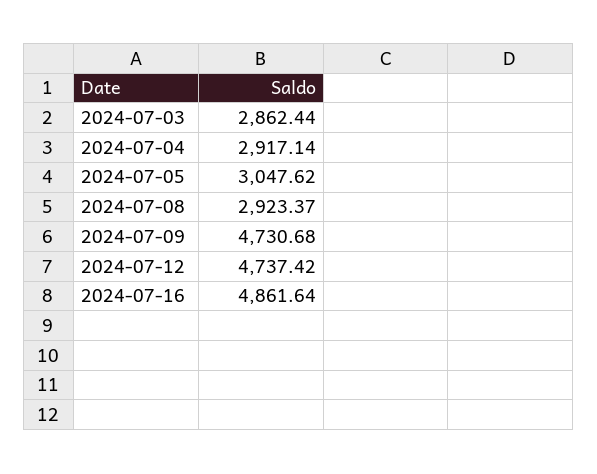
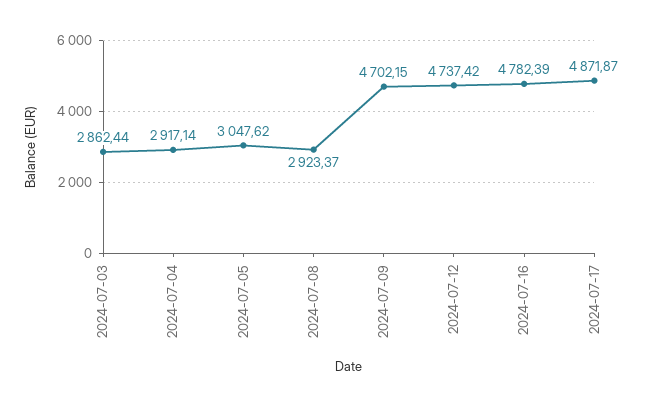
2024-07-09: 4730.68 -> 4702.15
2024-07-16: 4861.64 -> 4782.39
2024-07-17: none -> 4871.87

